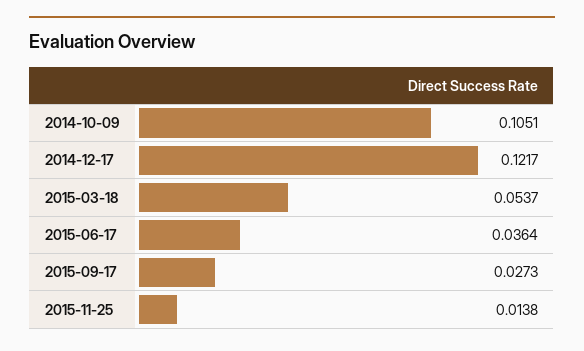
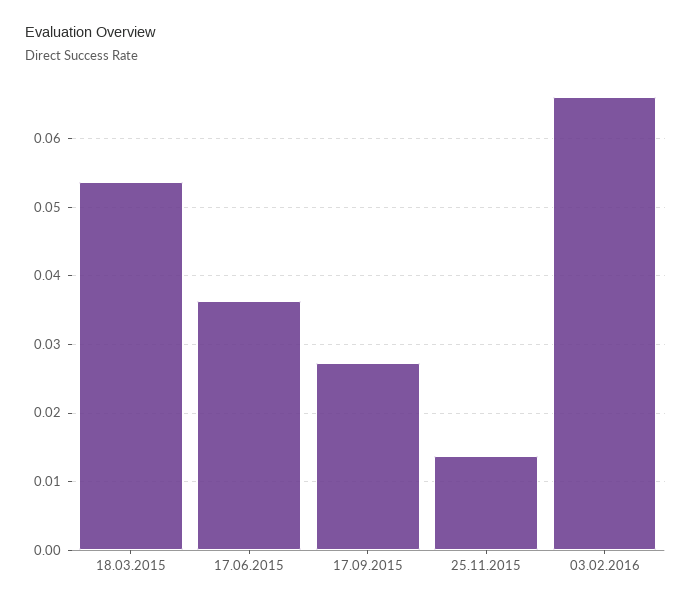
2014-10-09: 0.1051 -> none
2014-12-17: 0.1217 -> none
03.02.2016: none -> 0.066

